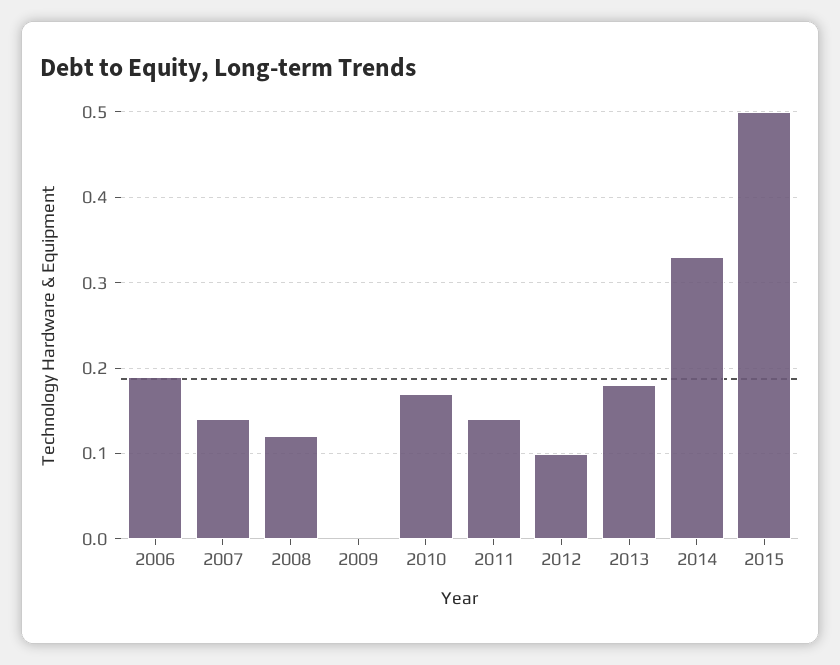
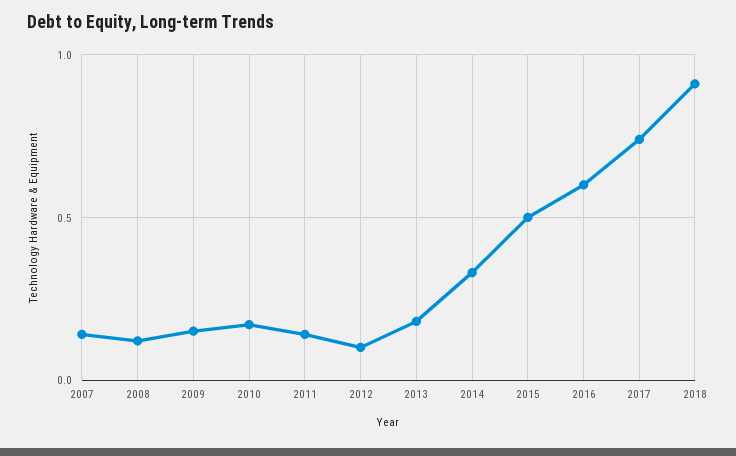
2006: 0.19 -> none
2009: 0 -> 0.15
2016: none -> 0.6
2017: none -> 0.75
2018: none -> 0.9

